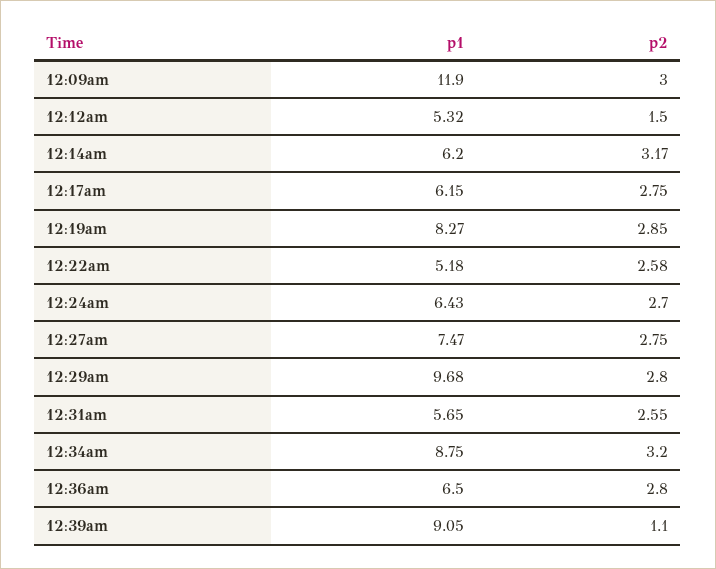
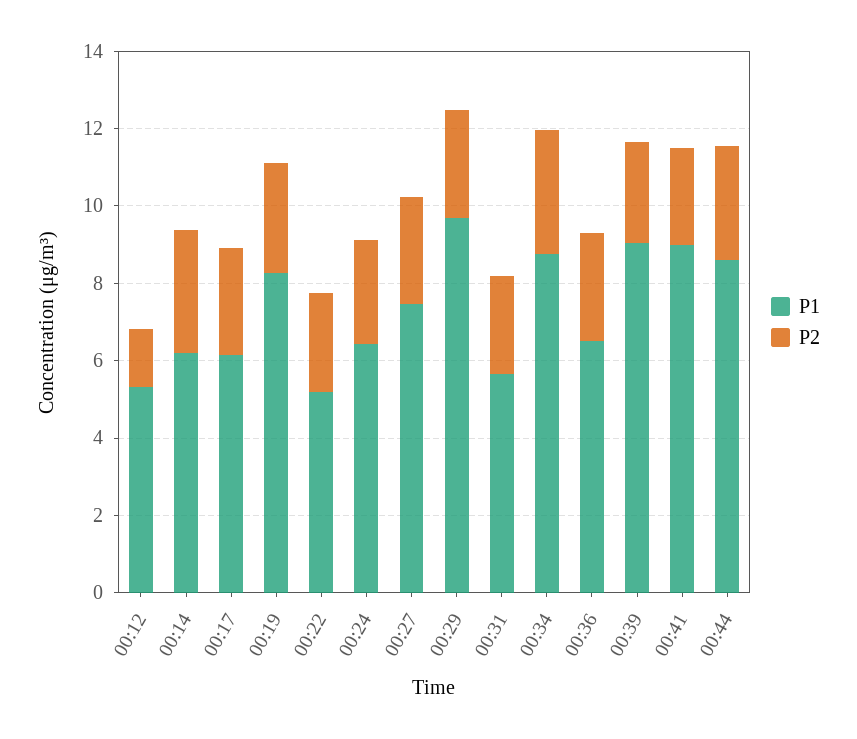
p1, 12:09am: 11.9 -> none
p2, 12:09am: 3 -> none
p2, 12:39am: 1.1 -> 2.5
p1, 00:41: none -> 9
p2, 00:41: none -> 2.5
p1, 00:44: none -> 8.5
p2, 00:44: none -> 3

